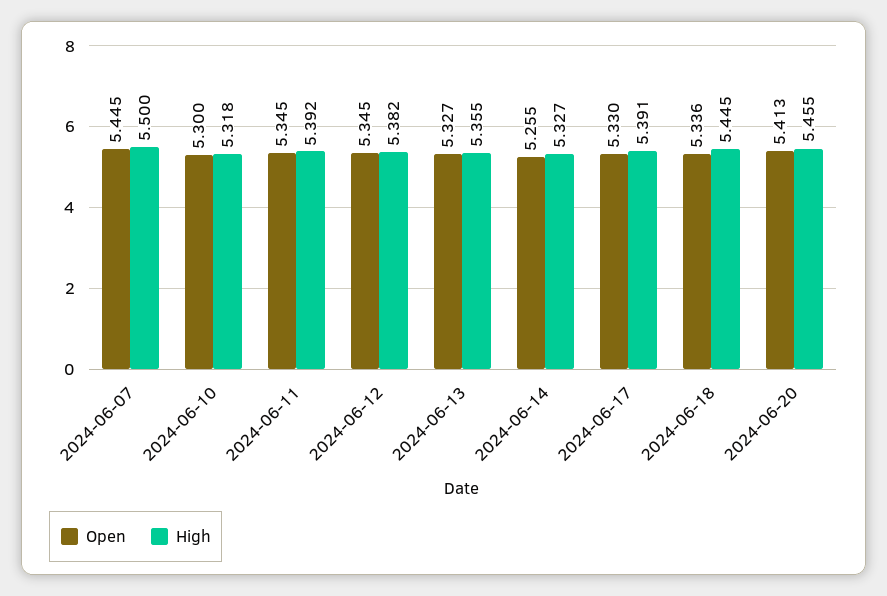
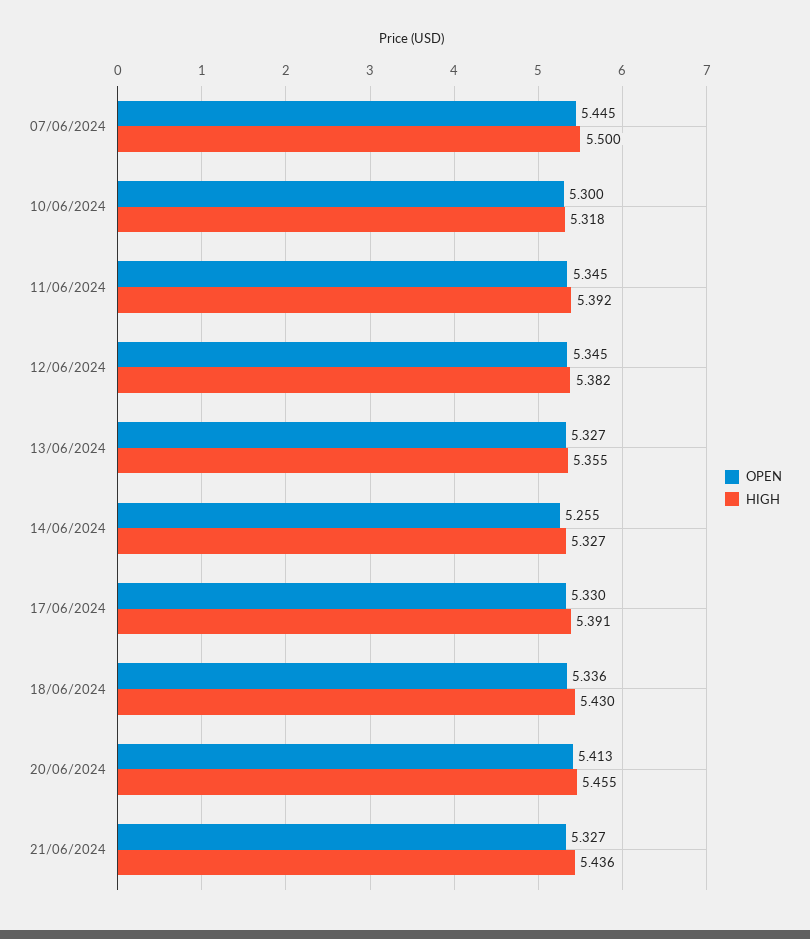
High, 2024-06-18: 5.445 -> 5.43
Open, 21/06/2024: none -> 5.327
High, 21/06/2024: none -> 5.436

